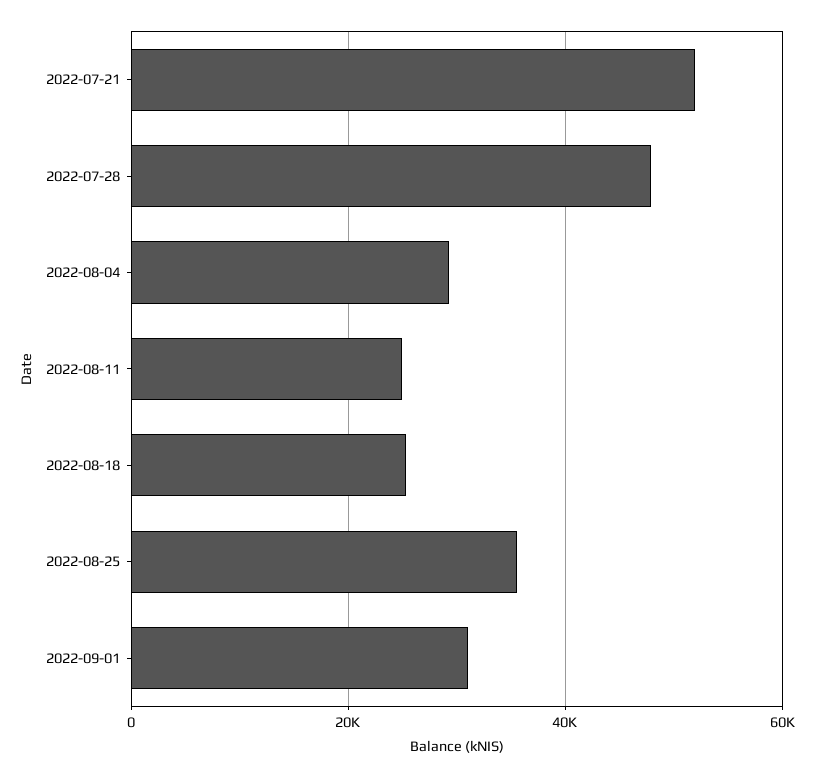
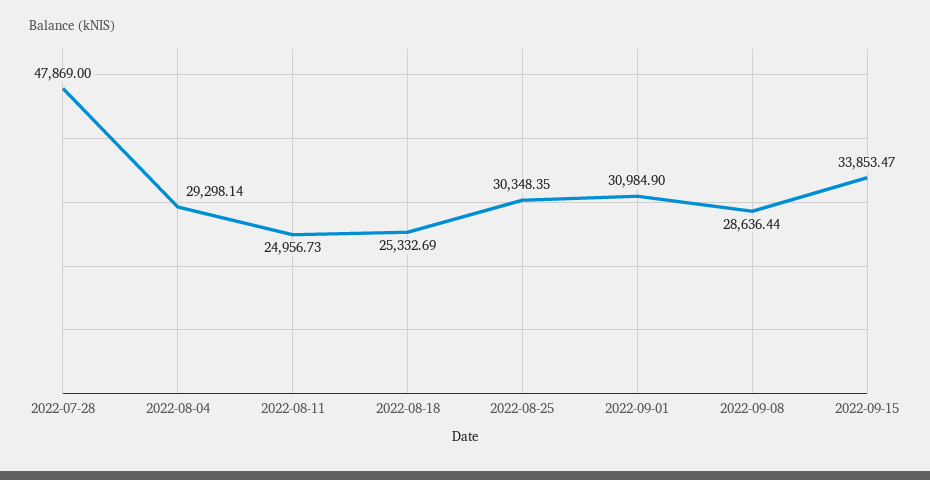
2022-07-21: 52000 -> none
2022-08-25: 36000 -> 30348.35
2022-09-08: none -> 28636.44
2022-09-15: none -> 33853.47

